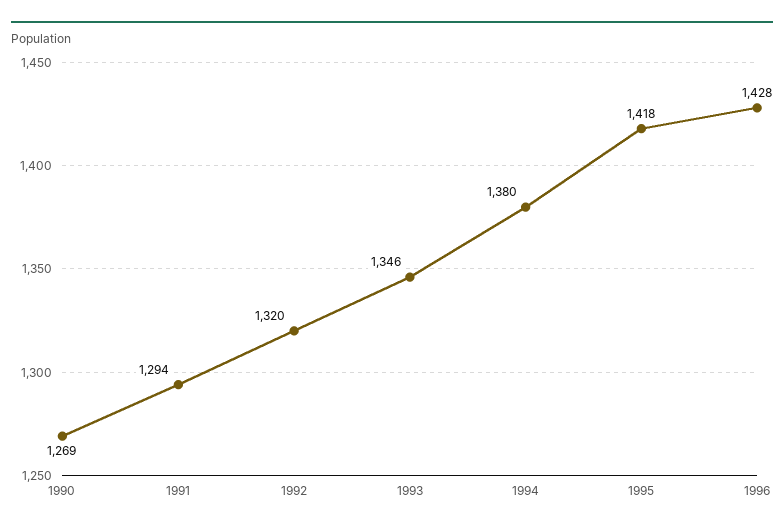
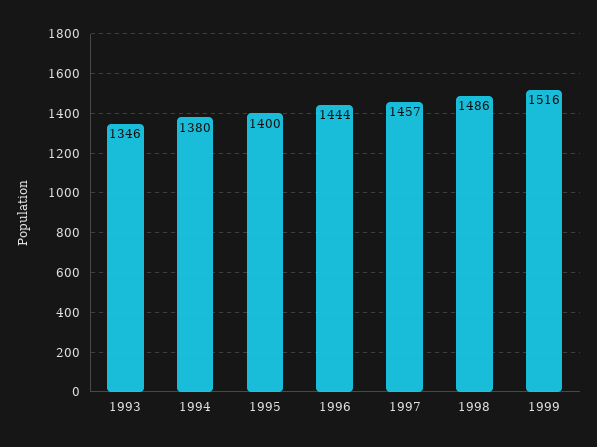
1990: 1269 -> none
1991: 1294 -> none
1992: 1320 -> none
1995: 1418 -> 1400
1996: 1428 -> 1444
1997: none -> 1457
1998: none -> 1486
1999: none -> 1516

